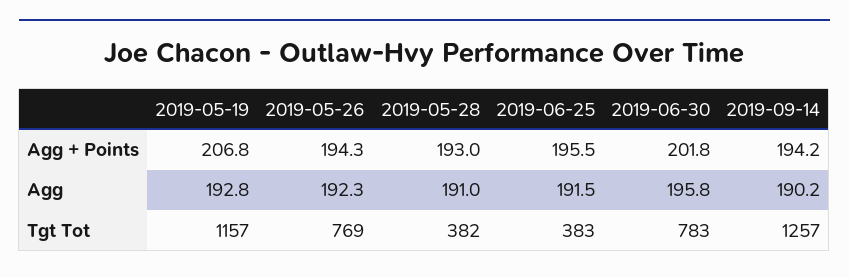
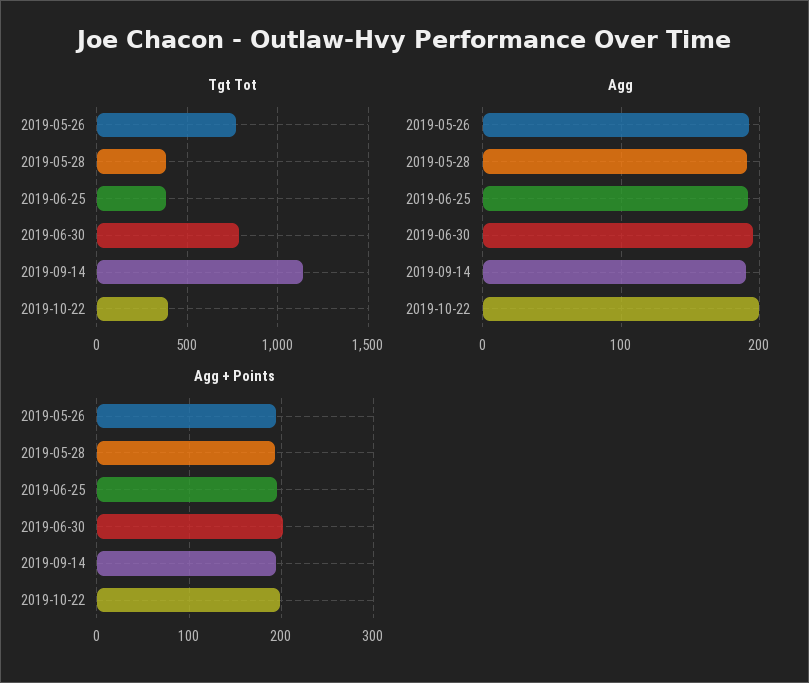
Agg + Points, 2019-05-19: 206.8 -> none
Agg, 2019-05-19: 192.8 -> none
Tgt Tot, 2019-05-19: 1157 -> none
Tgt Tot, 2019-09-14: 1257 -> 1150
Tgt Tot, 2019-10-22: none -> 400
Agg, 2019-10-22: none -> 200
Agg + Points, 2019-10-22: none -> 200

